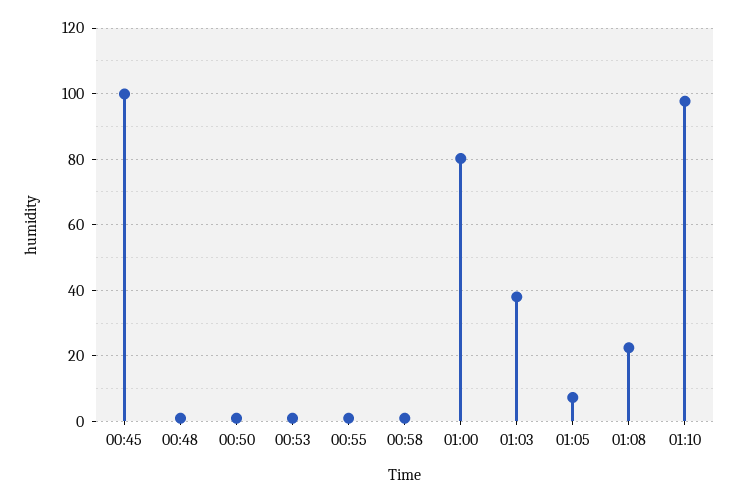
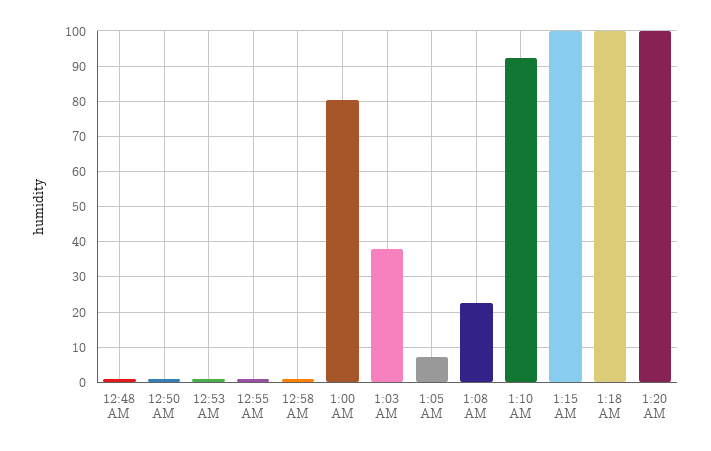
00:45: 100 -> none
01:10: 98 -> 92
1:15 AM: none -> 100
1:18 AM: none -> 100
1:20 AM: none -> 100

